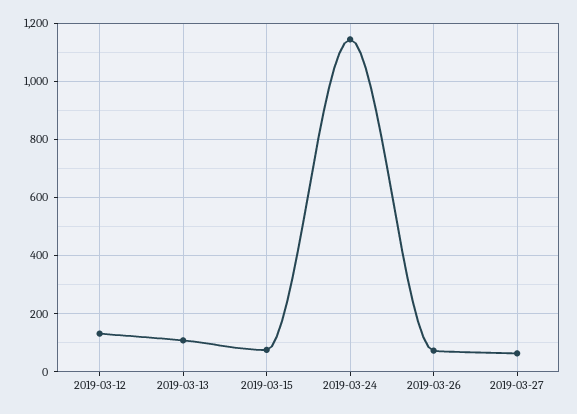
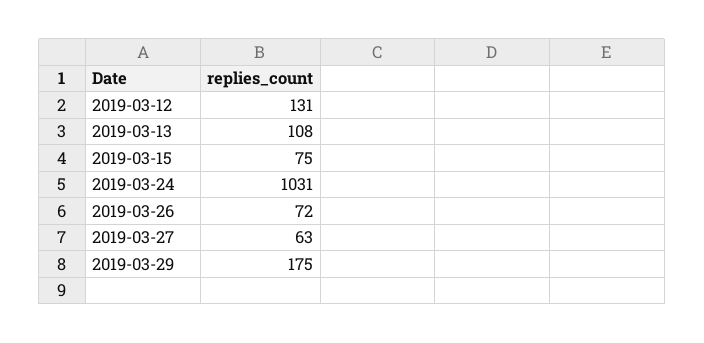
2019-03-24: 1150 -> 1031
2019-03-29: none -> 175

